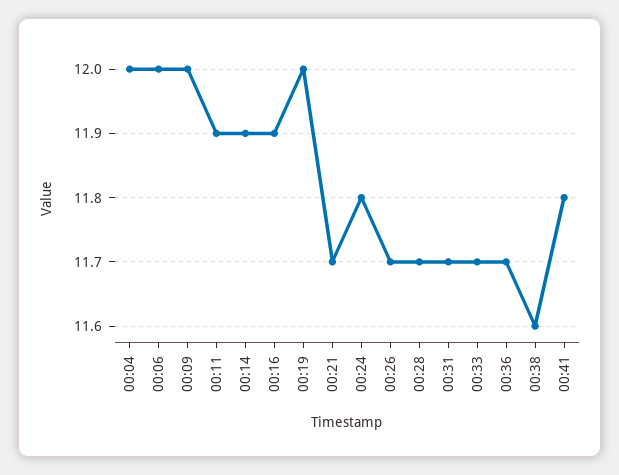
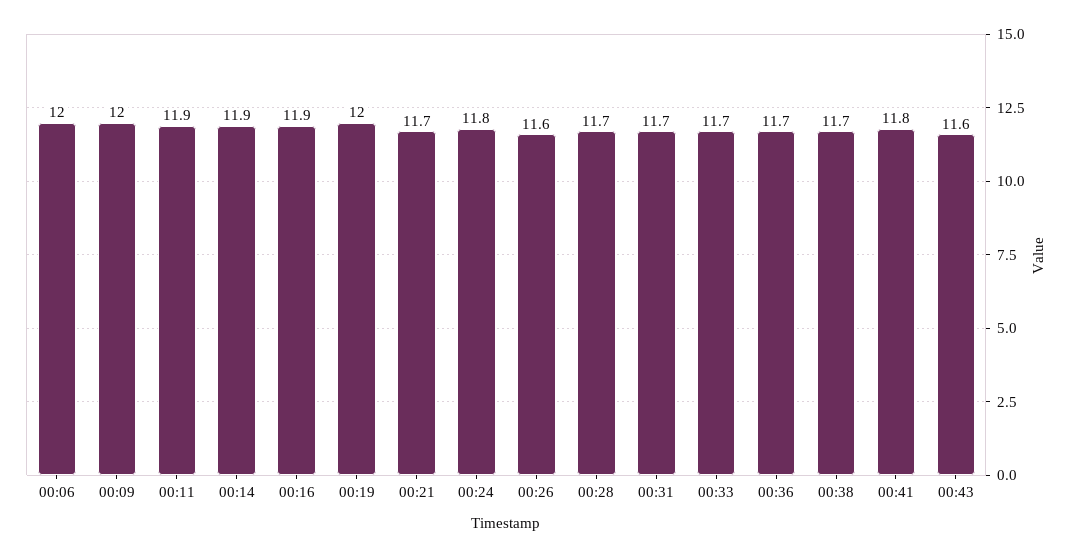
00:04: 12 -> none
00:26: 11.7 -> 11.6
00:38: 11.6 -> 11.7
00:43: none -> 11.6

